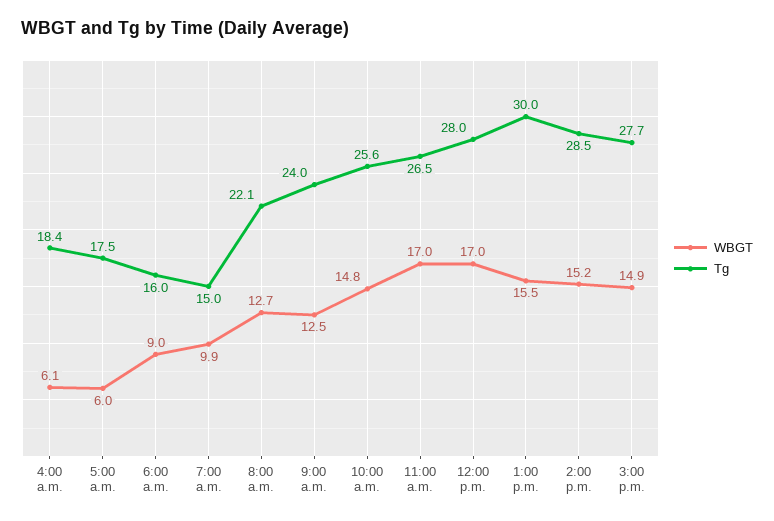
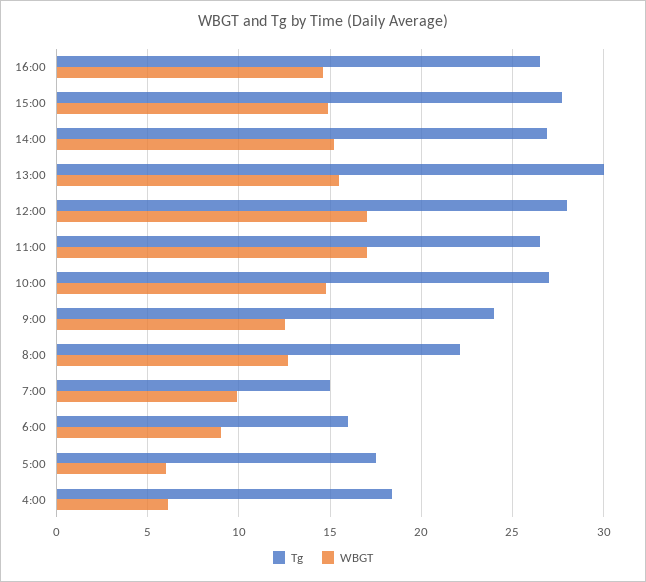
Tg, 10:00 a.m.: 25.6 -> 27
Tg, 2:00 p.m.: 28.5 -> 27
Tg, 16:00: none -> 26.5
WBGT, 16:00: none -> 14.5

